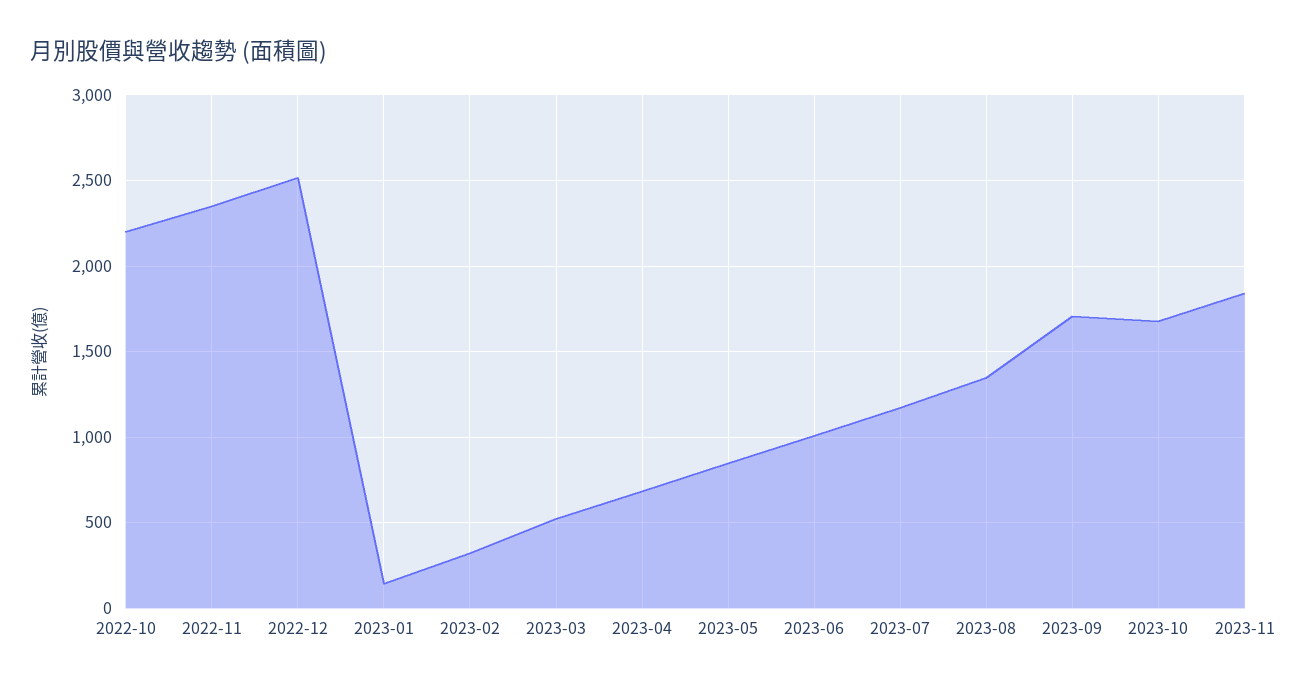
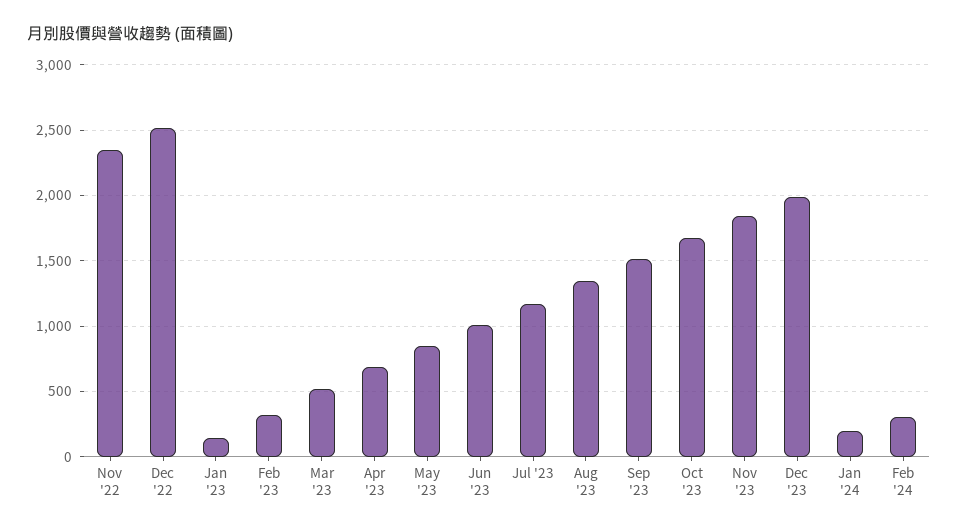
2022-10: 2200 -> none
2023-09: 1700 -> 1500
Dec '23: none -> 2000
Jan '24: none -> 200
Feb '24: none -> 300

